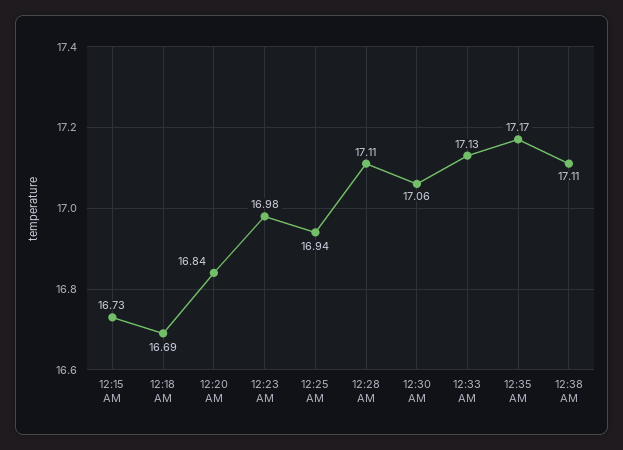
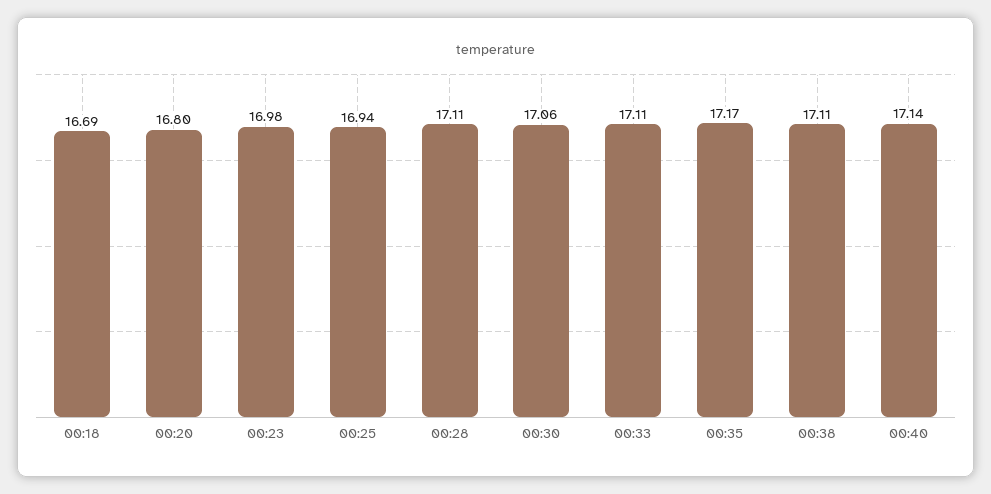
12:15 AM: 16.73 -> none
12:20 AM: 16.84 -> 16.8
12:33 AM: 17.13 -> 17.11
00:40: none -> 17.14

